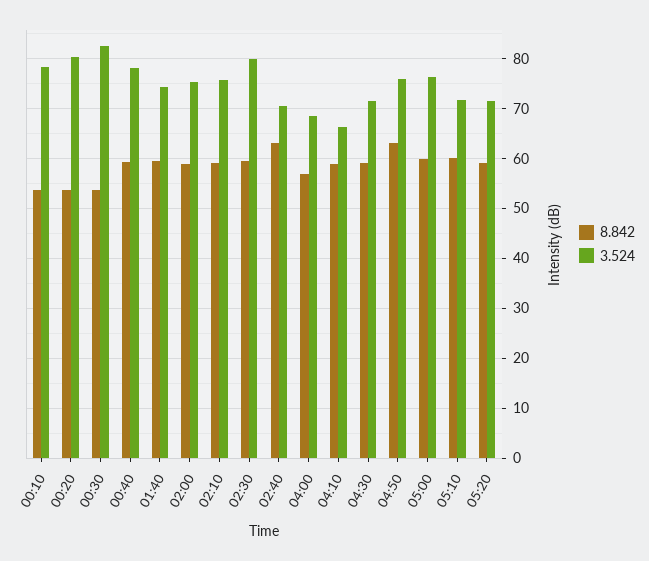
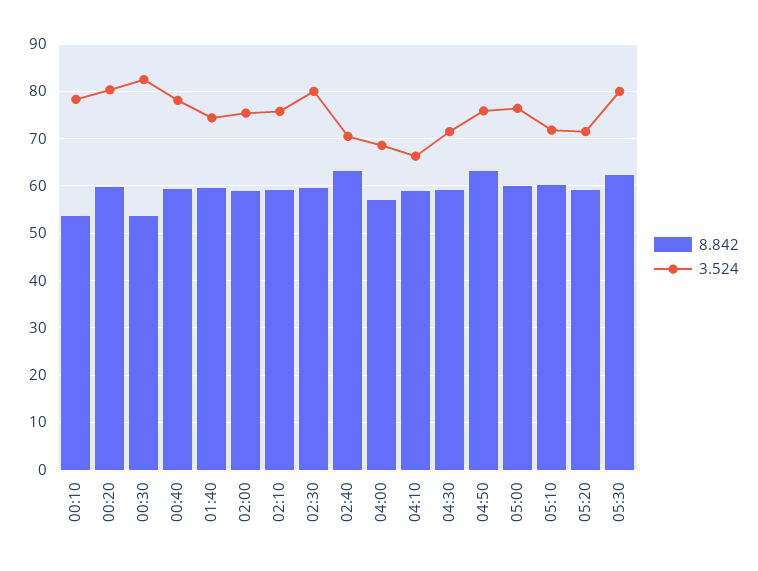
8.842, 00:20: 54 -> 60
8.842, 05:30: none -> 62
3.524, 05:30: none -> 80

